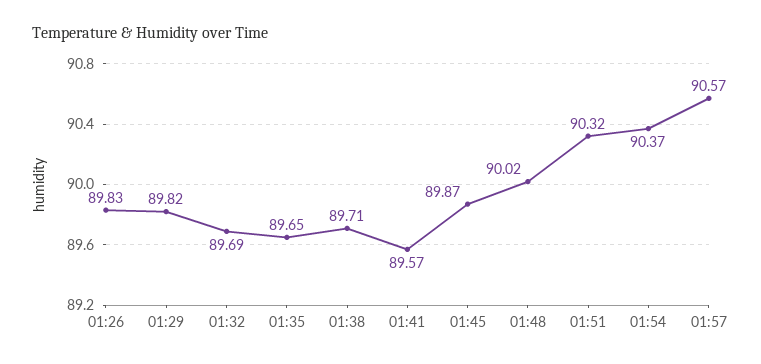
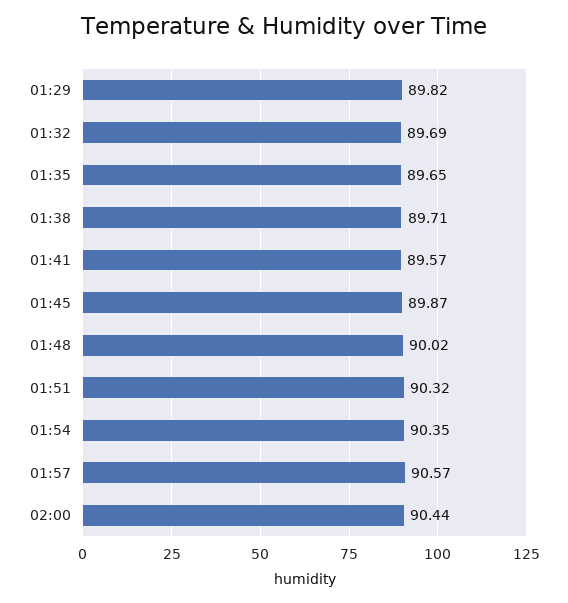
01:26: 89.83 -> none
01:54: 90.37 -> 90.35
02:00: none -> 90.44

